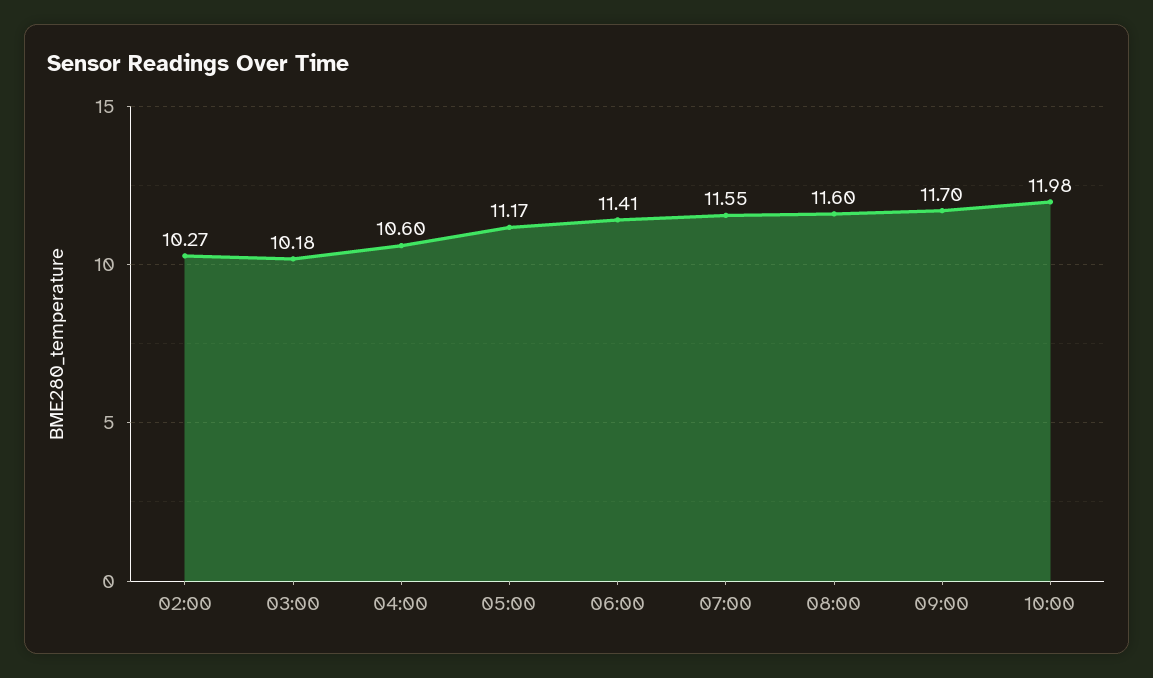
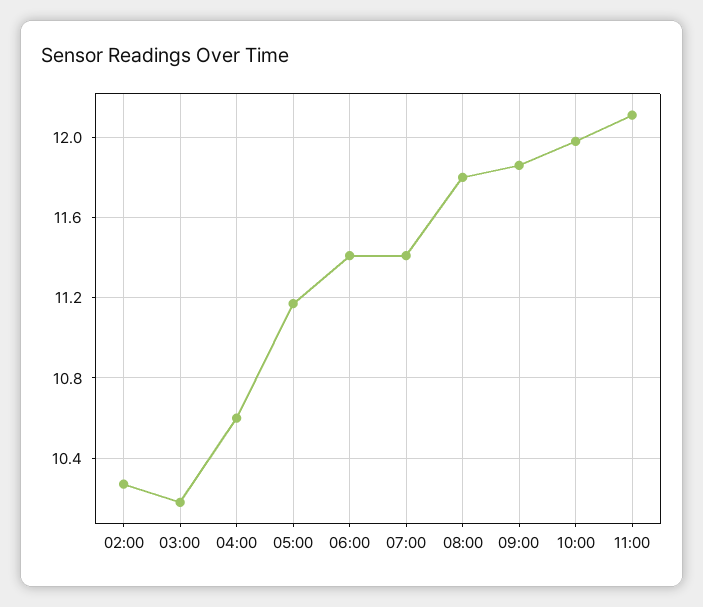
07:00: 11.55 -> 11.4
08:00: 11.6 -> 11.8
09:00: 11.7 -> 11.85
11:00: none -> 12.1

